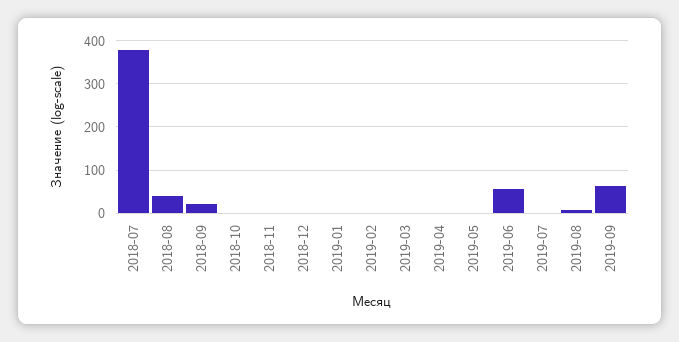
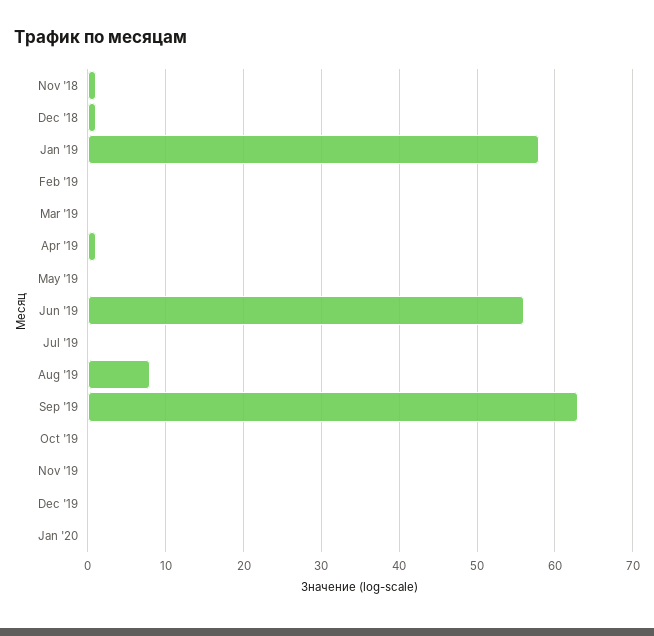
2018-07: 380 -> none
2018-08: 40 -> none
2018-09: 20 -> none
2018-10: 0 -> none
2019-01: 0 -> 58
Oct '19: none -> 0
Nov '19: none -> 0
Dec '19: none -> 0
Jan '20: none -> 0

